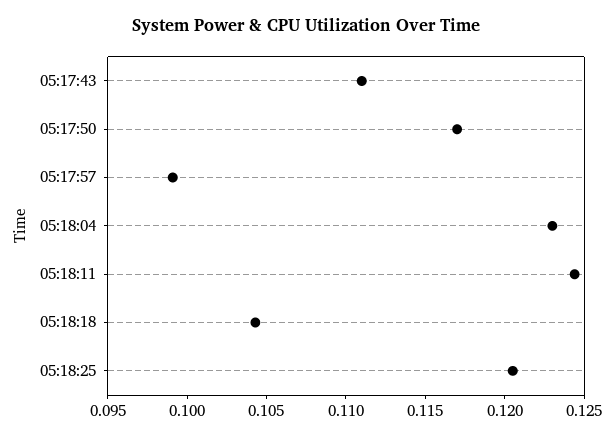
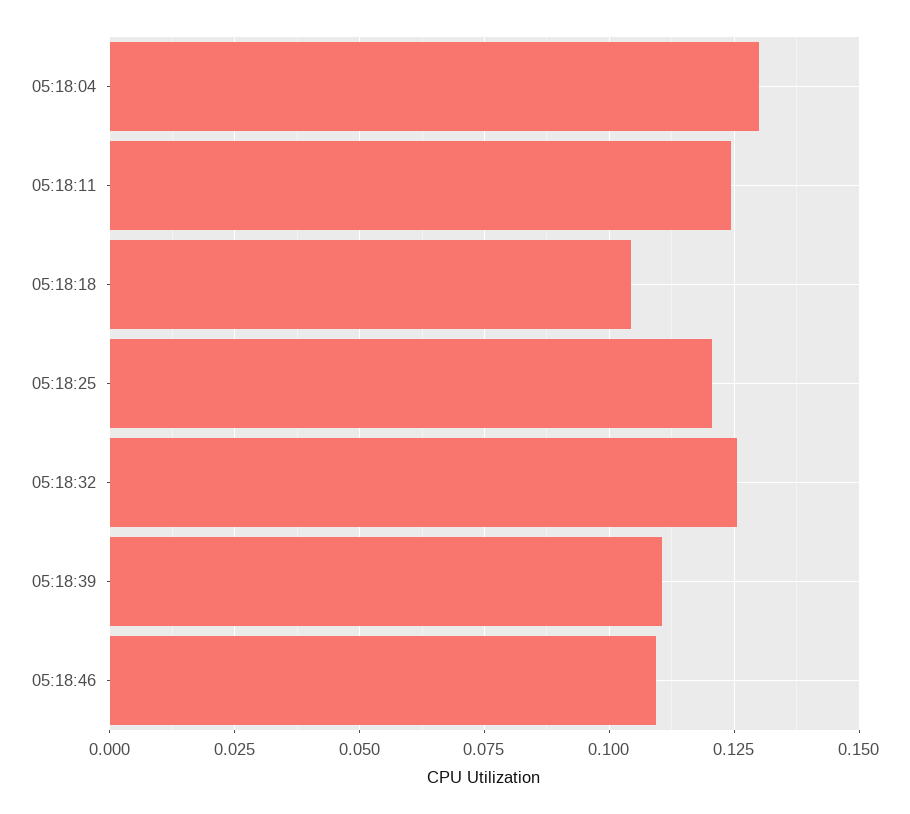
05:17:43: 0.111 -> none
05:17:50: 0.117 -> none
05:17:57: 0.099 -> none
05:18:04: 0.123 -> 0.13
05:18:32: none -> 0.125
05:18:39: none -> 0.11
05:18:46: none -> 0.11

